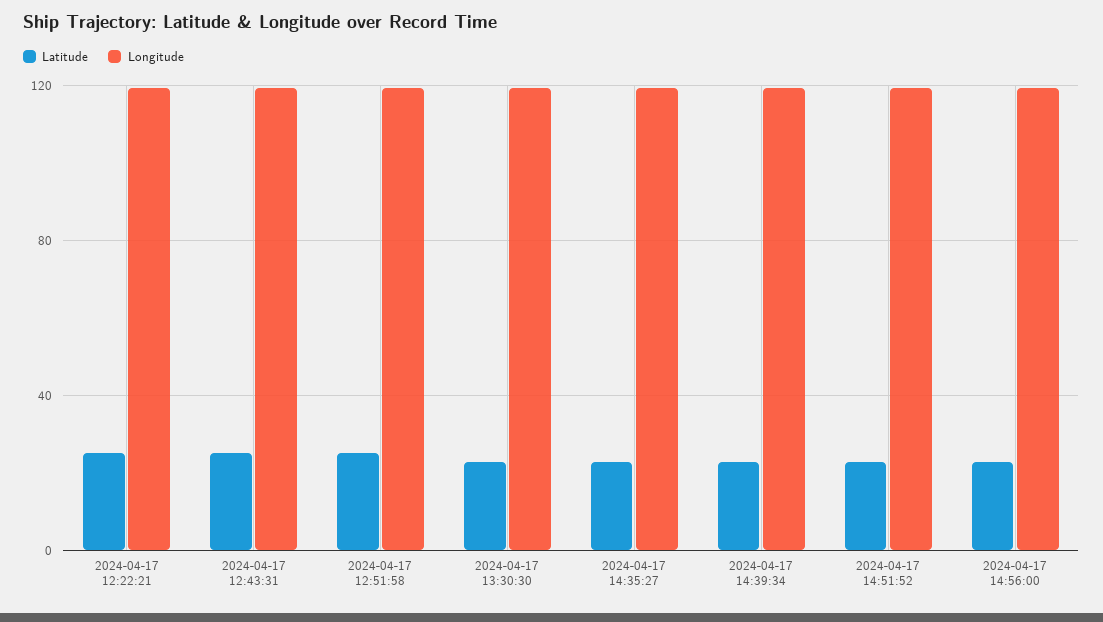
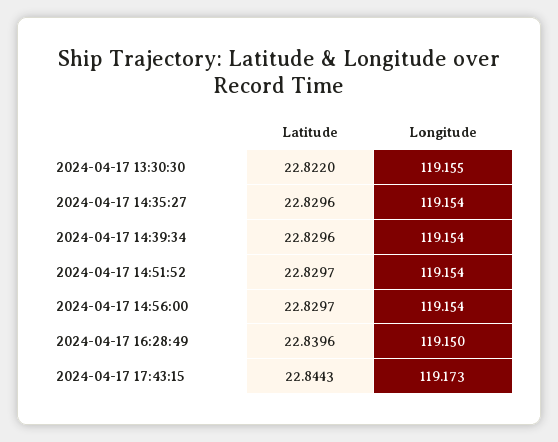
Latitude, 2024-04-17 12:22:21: 25 -> none
Longitude, 2024-04-17 12:22:21: 120 -> none
Latitude, 2024-04-17 12:43:31: 25 -> none
Longitude, 2024-04-17 12:43:31: 120 -> none
Latitude, 2024-04-17 12:51:58: 25 -> none
Longitude, 2024-04-17 12:51:58: 120 -> none
Latitude, 2024-04-17 16:28:49: none -> 22.8396
Longitude, 2024-04-17 16:28:49: none -> 119.15
Latitude, 2024-04-17 17:43:15: none -> 22.8443
Longitude, 2024-04-17 17:43:15: none -> 119.173

